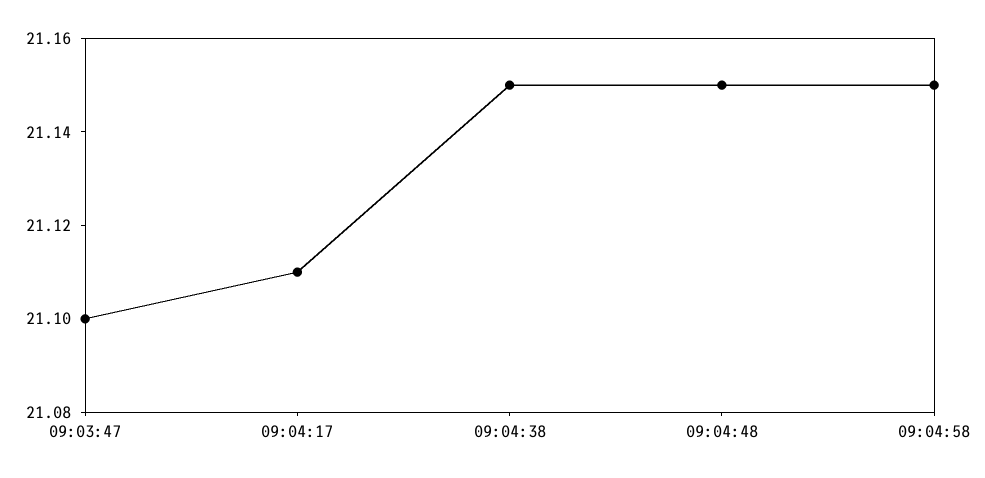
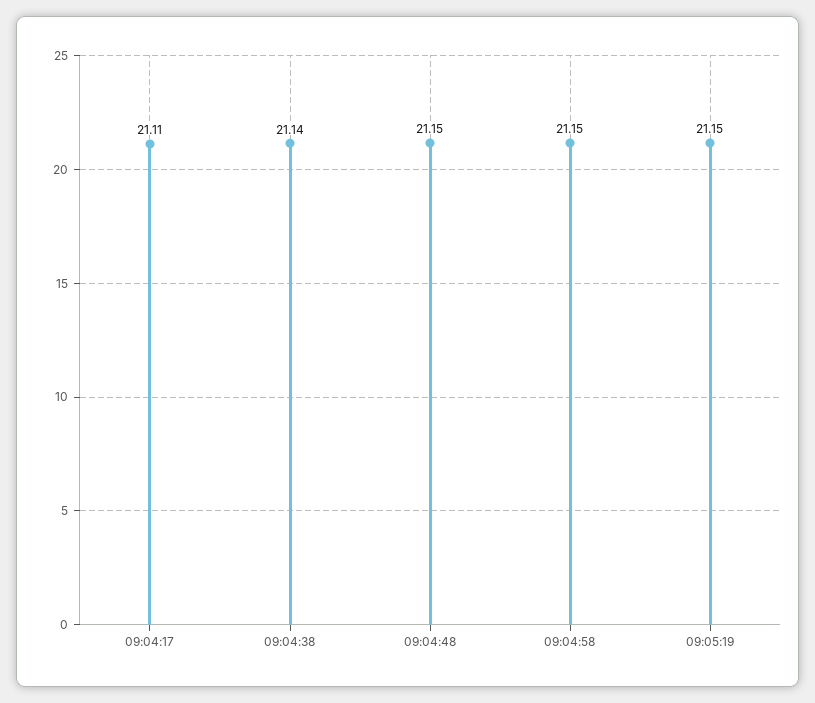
09:03:47: 21.1 -> none
09:04:38: 21.15 -> 21.14
09:05:19: none -> 21.15

